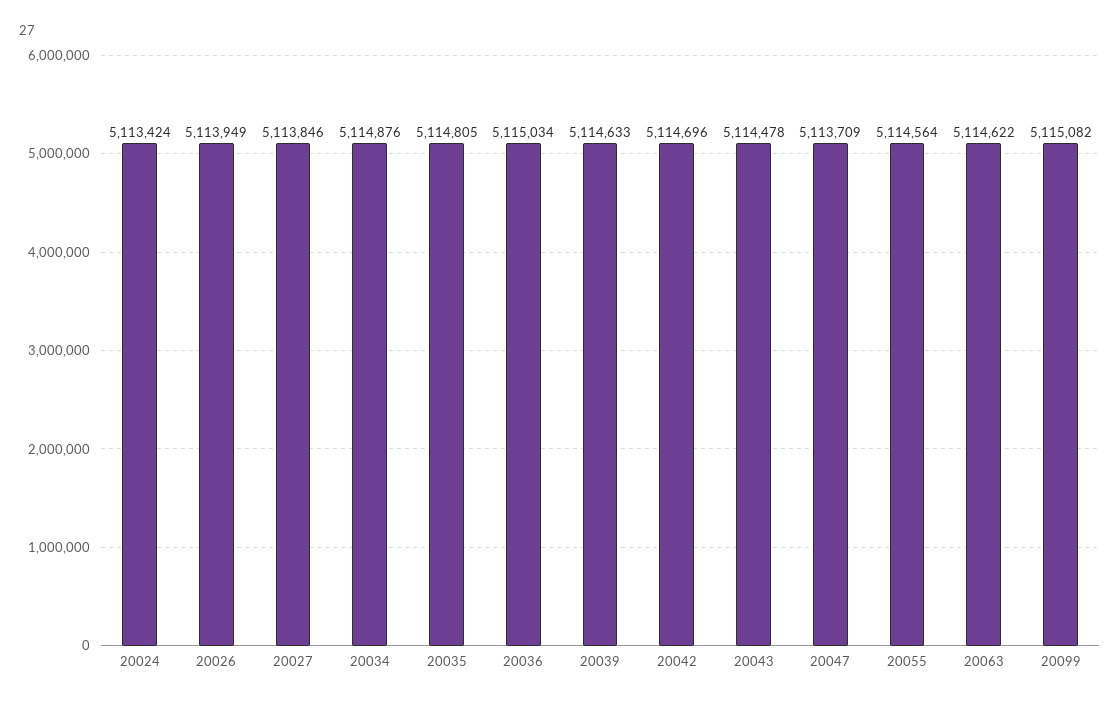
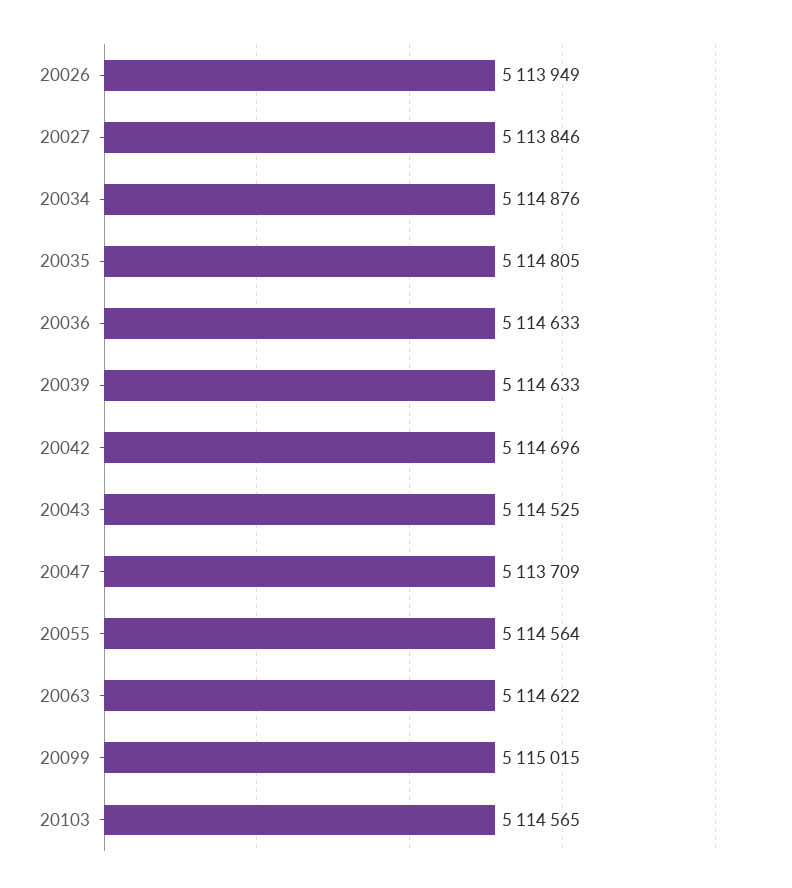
20024: 5113424 -> none
20036: 5115034 -> 5114633
20043: 5114478 -> 5114525
20099: 5115082 -> 5115015
20103: none -> 5114565

